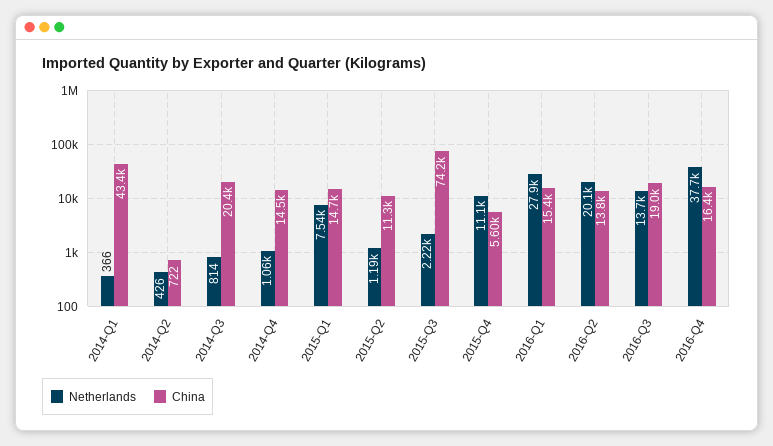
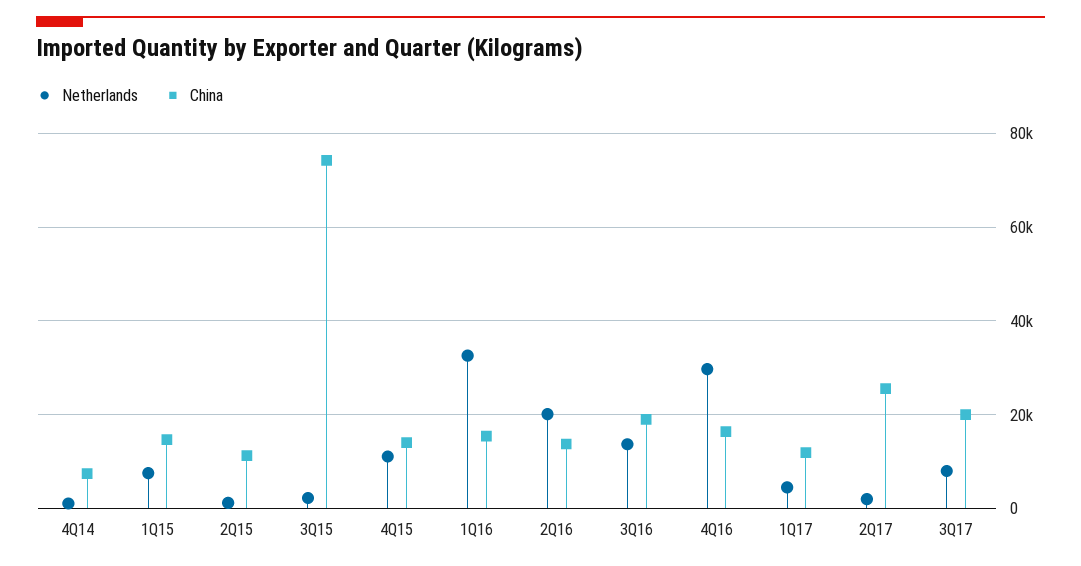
Netherlands, 2014-Q1: 366 -> none
China, 2014-Q1: 43400 -> none
Netherlands, 2014-Q2: 426 -> none
China, 2014-Q2: 722 -> none
Netherlands, 2014-Q3: 814 -> none
China, 2014-Q3: 20400 -> none
China, 2014-Q4: 14500 -> 8000
China, 2015-Q4: 5600 -> 14000
Netherlands, 2016-Q1: 27900 -> 32000
Netherlands, 2016-Q4: 37700 -> 30000
Netherlands, 1Q17: none -> 4000
China, 1Q17: none -> 12000
Netherlands, 2Q17: none -> 2000
China, 2Q17: none -> 26000
Netherlands, 3Q17: none -> 8000
China, 3Q17: none -> 20000

